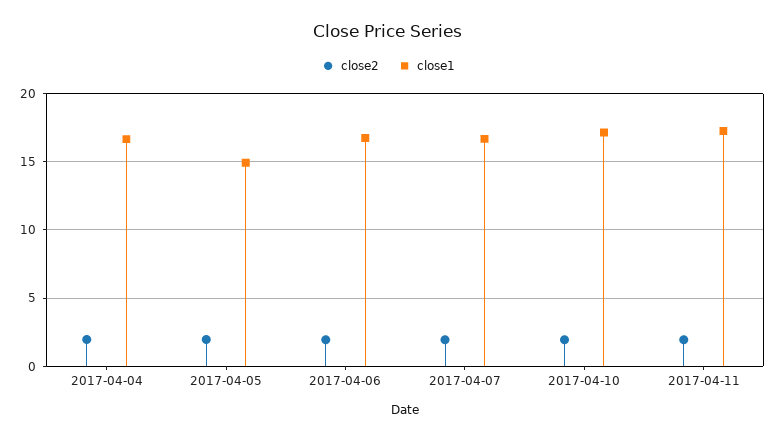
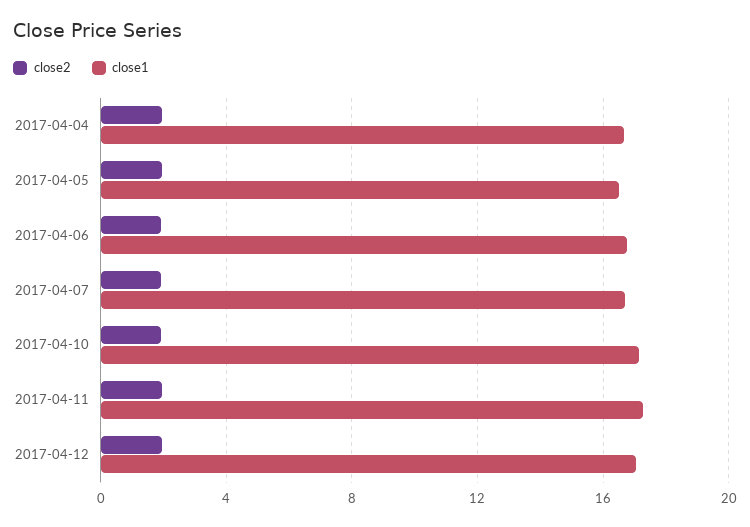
close1, 2017-04-05: 15 -> 16.5
close2, 2017-04-12: none -> 2
close1, 2017-04-12: none -> 17

